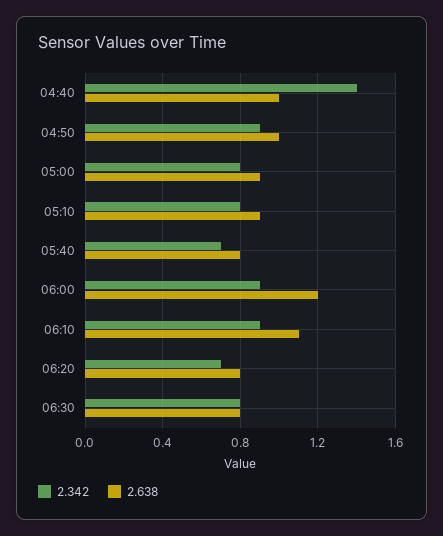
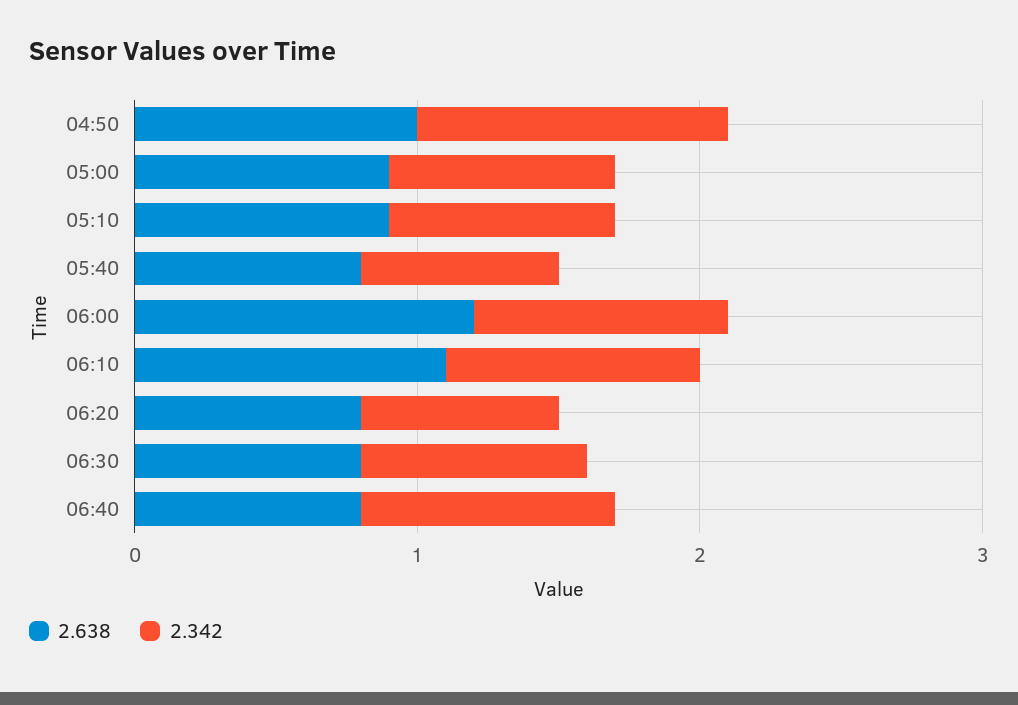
2.342, 04:40: 1.4 -> none
2.638, 04:40: 1 -> none
2.342, 04:50: 0.9 -> 1.1
2.638, 06:40: none -> 0.8
2.342, 06:40: none -> 0.9

